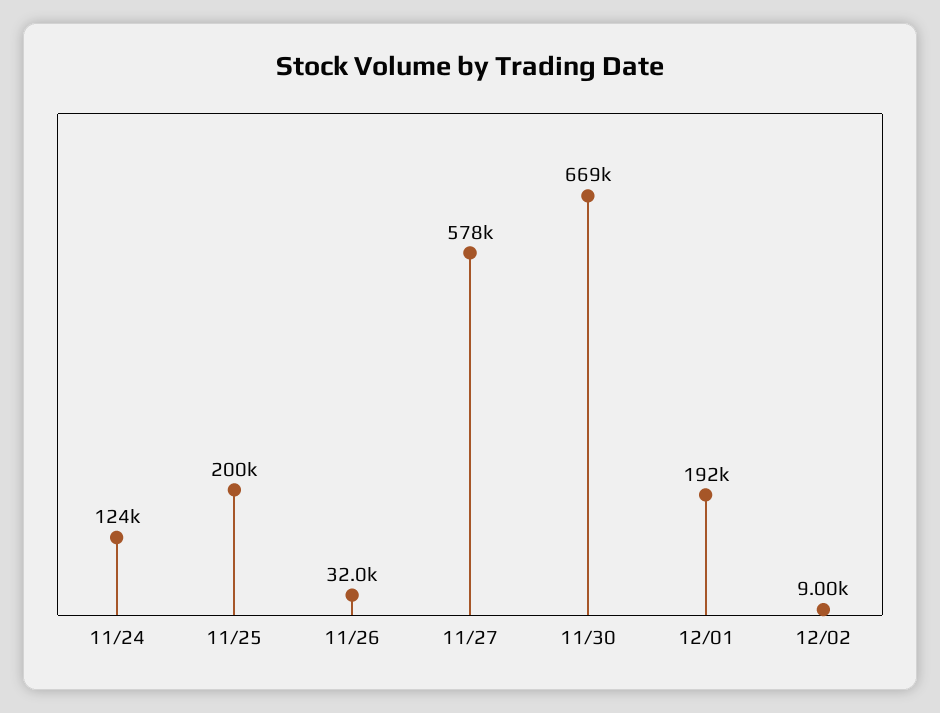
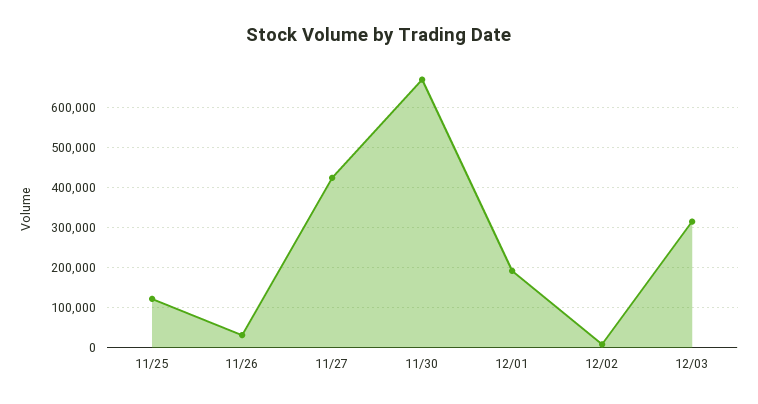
11/24: 124000 -> none
11/25: 200000 -> 120000
11/27: 578000 -> 420000
12/03: none -> 320000

